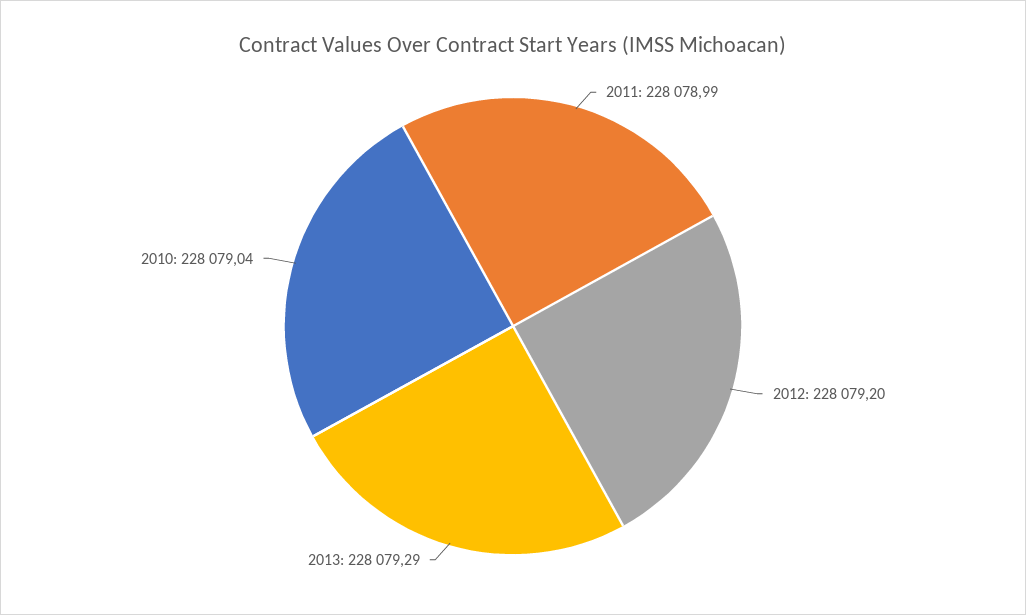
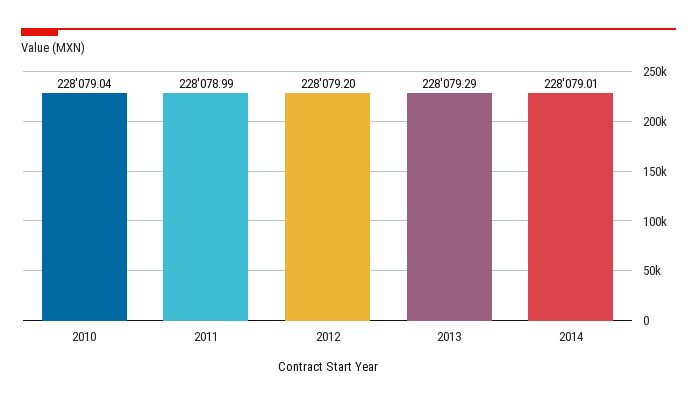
2014: none -> 228079.01

